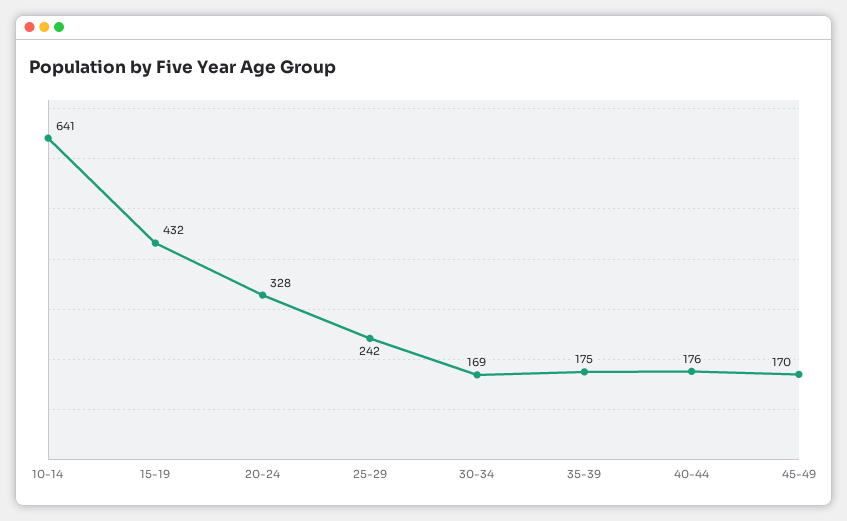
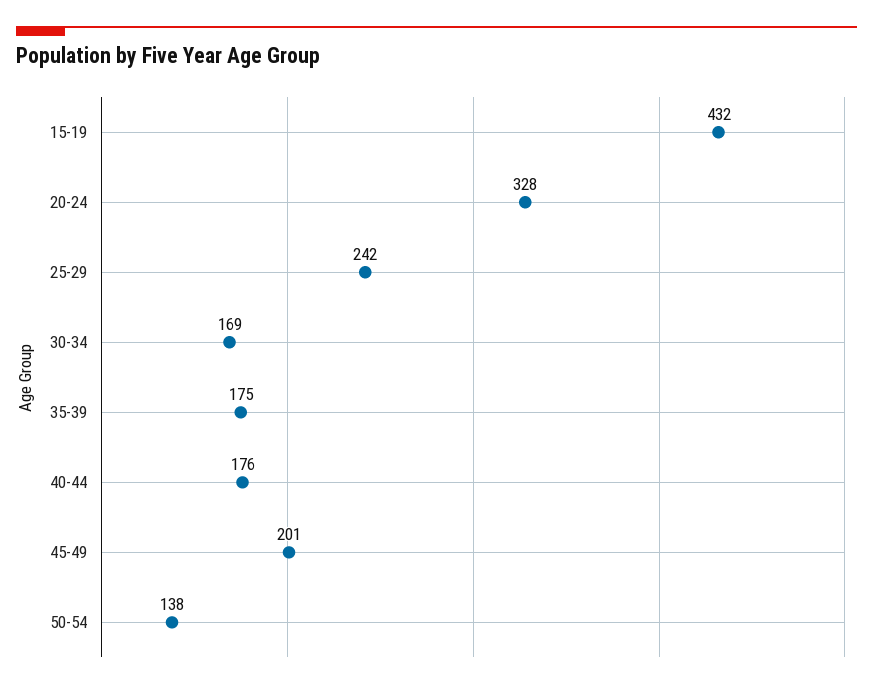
10-14: 641 -> none
45-49: 170 -> 201
50-54: none -> 138

